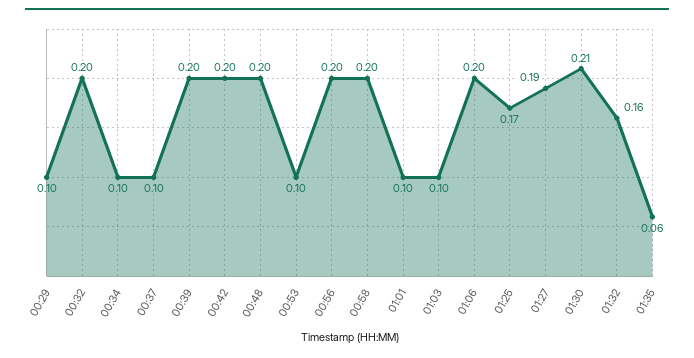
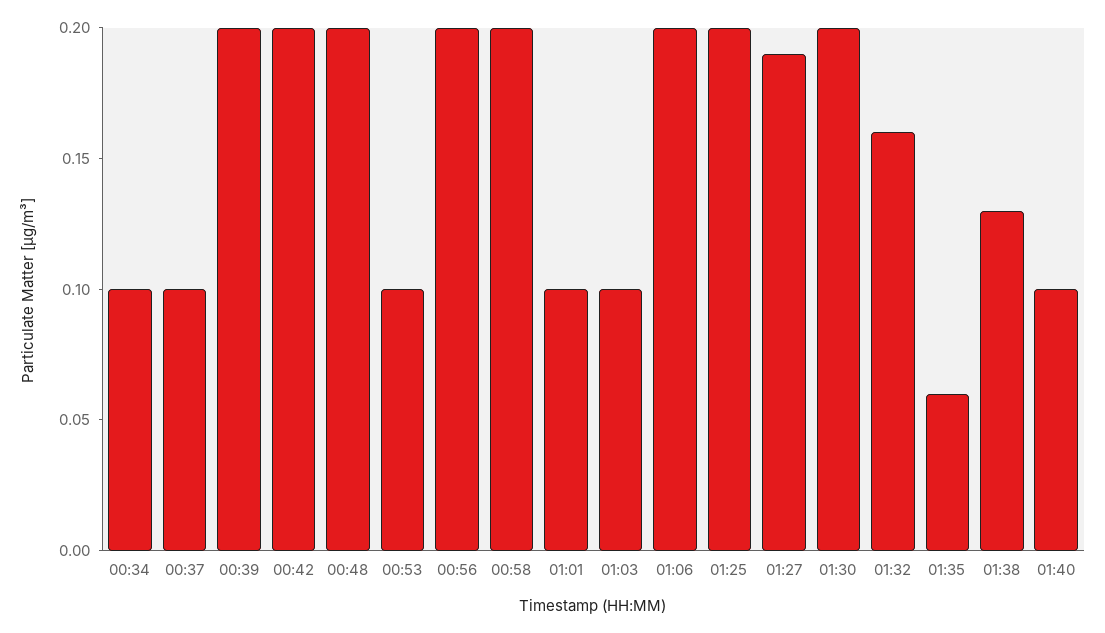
00:29: 0.1 -> none
00:32: 0.2 -> none
01:25: 0.17 -> 0.2
01:30: 0.21 -> 0.2
01:38: none -> 0.13
01:40: none -> 0.1

